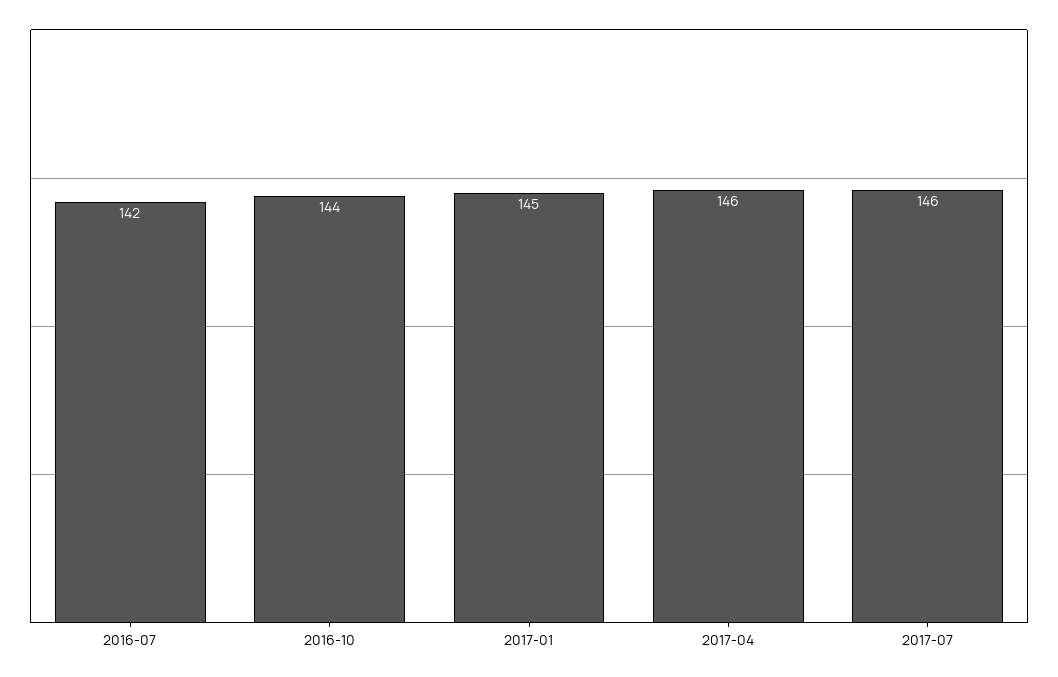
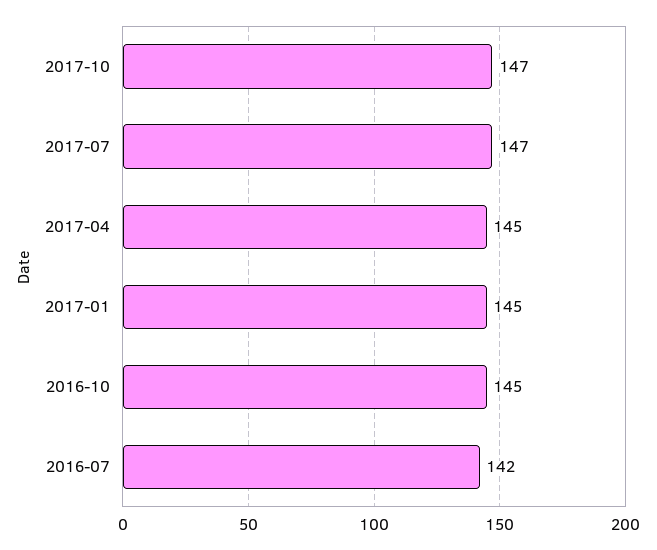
2016-10: 144 -> 145
2017-04: 146 -> 145
2017-07: 146 -> 147
2017-10: none -> 147

